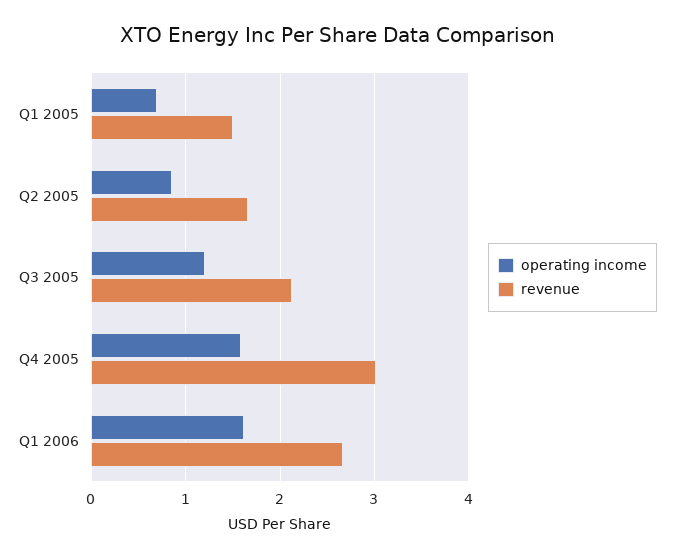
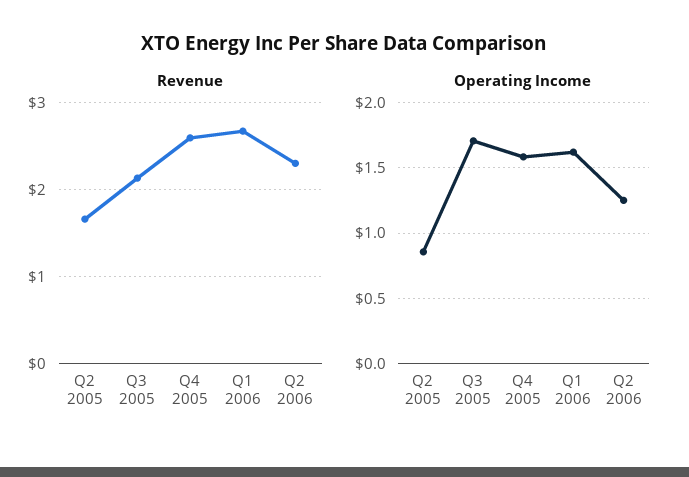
operating income, Q1 2005: 0.7 -> none
revenue, Q1 2005: 1.5 -> none
operating income, Q3 2005: 1.2 -> 1.7
revenue, Q4 2005: 3 -> 2.6
revenue, Q2 2006: none -> 2.3
operating income, Q2 2006: none -> 1.25

